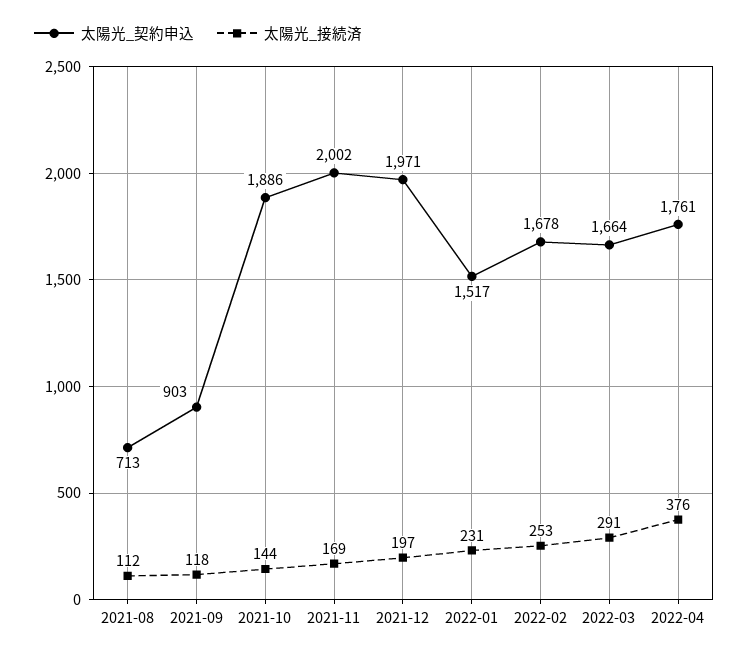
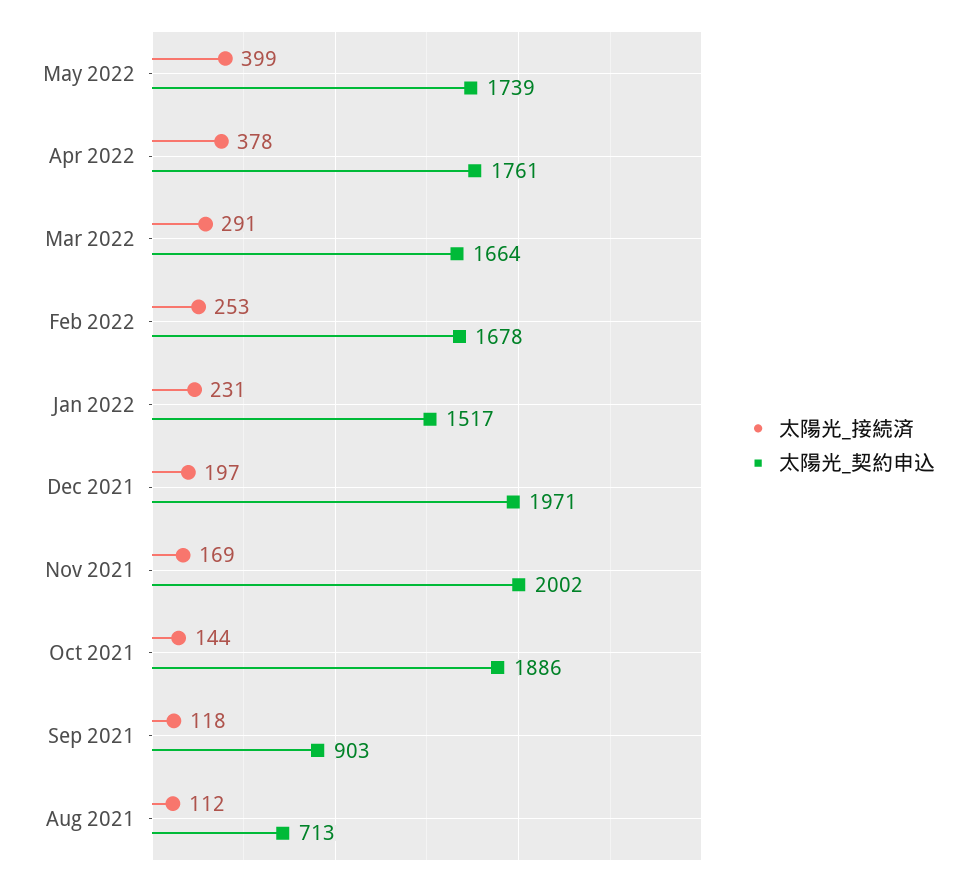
太陽光_接続済, 2022-04: 376 -> 378
太陽光_接続済, May 2022: none -> 399
太陽光_契約申込, May 2022: none -> 1739

